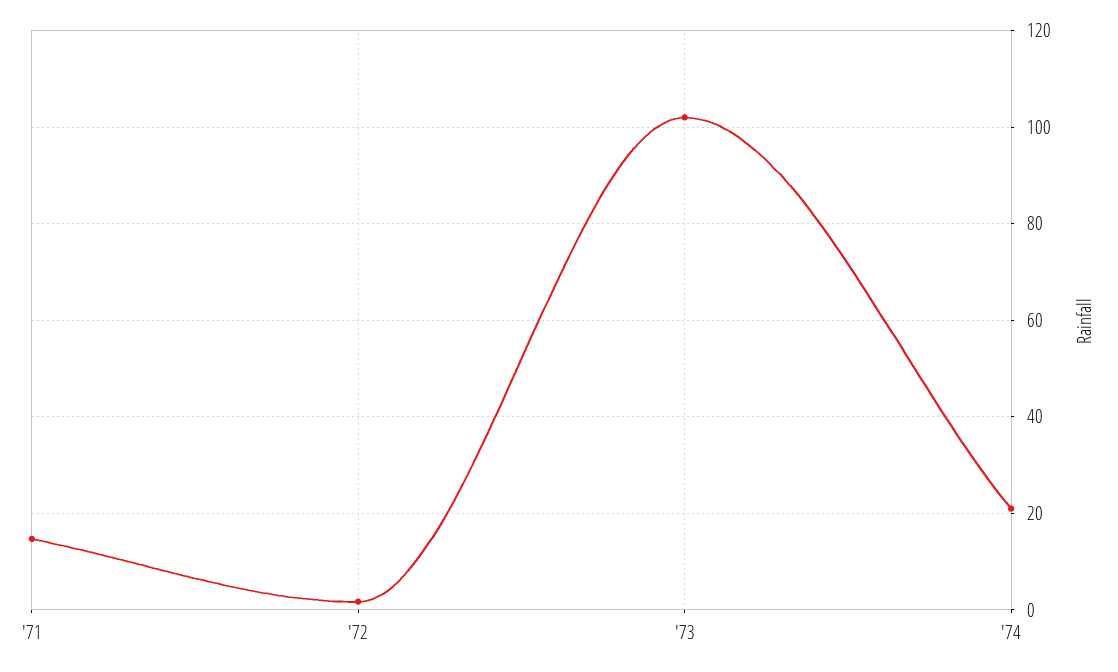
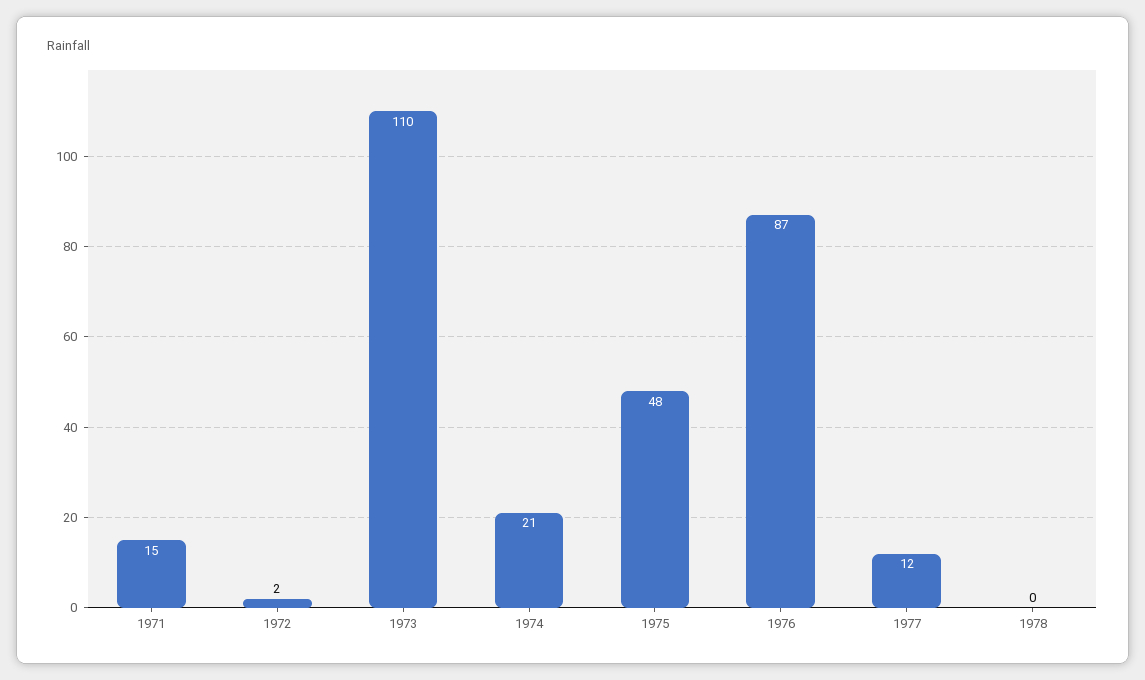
'73: 102 -> 110
1975: none -> 48
1976: none -> 87
1977: none -> 12
1978: none -> 0

